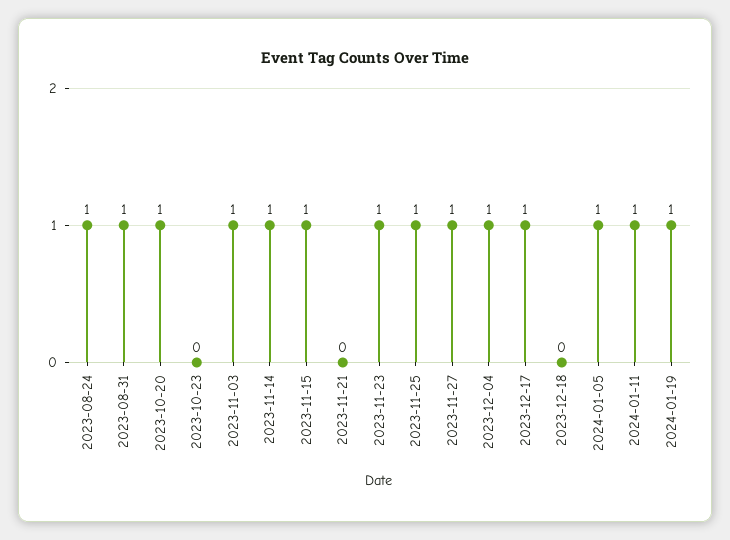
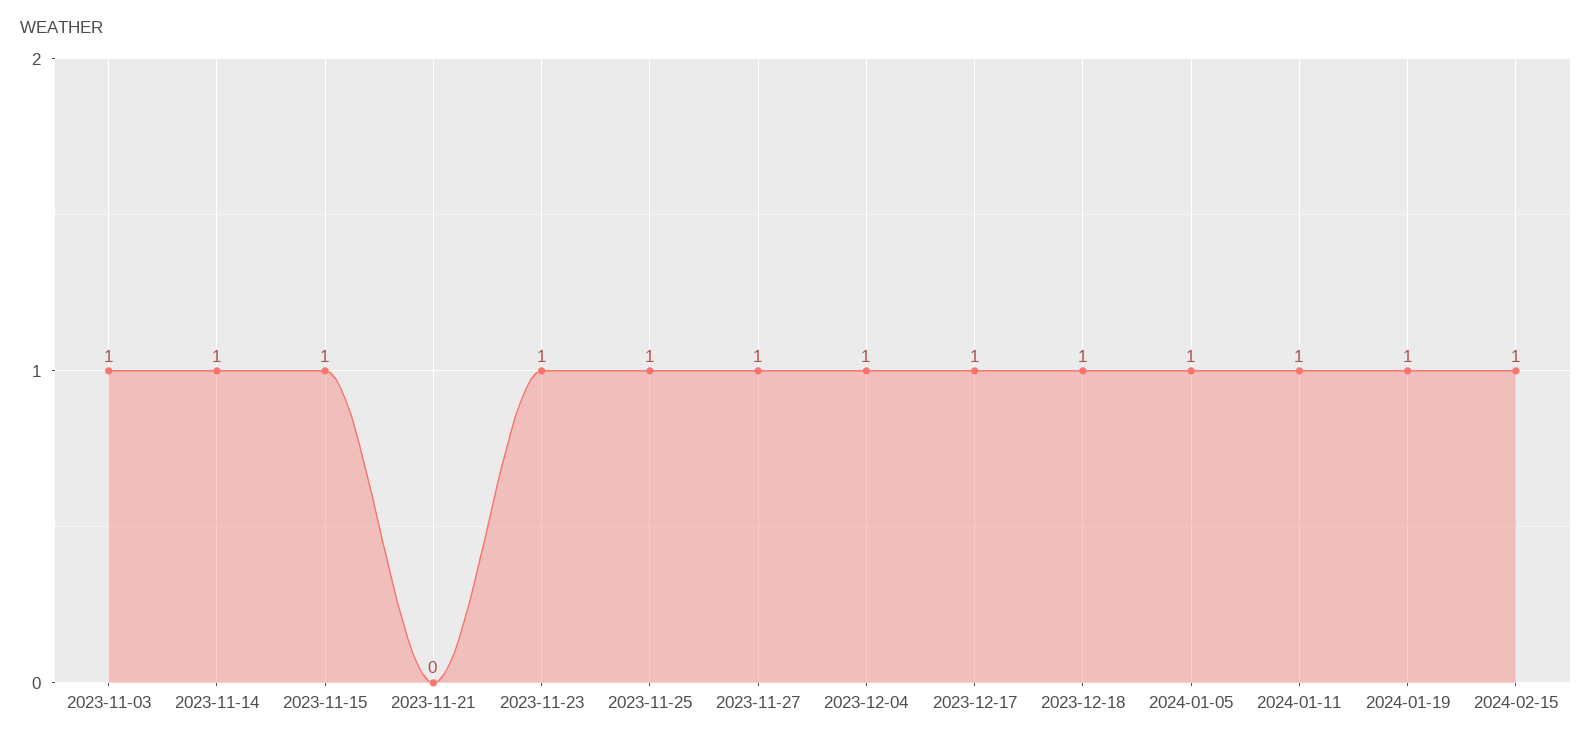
2023-08-24: 1 -> none
2023-08-31: 1 -> none
2023-10-20: 1 -> none
2023-10-23: 0 -> none
2023-12-18: 0 -> 1
2024-02-15: none -> 1

